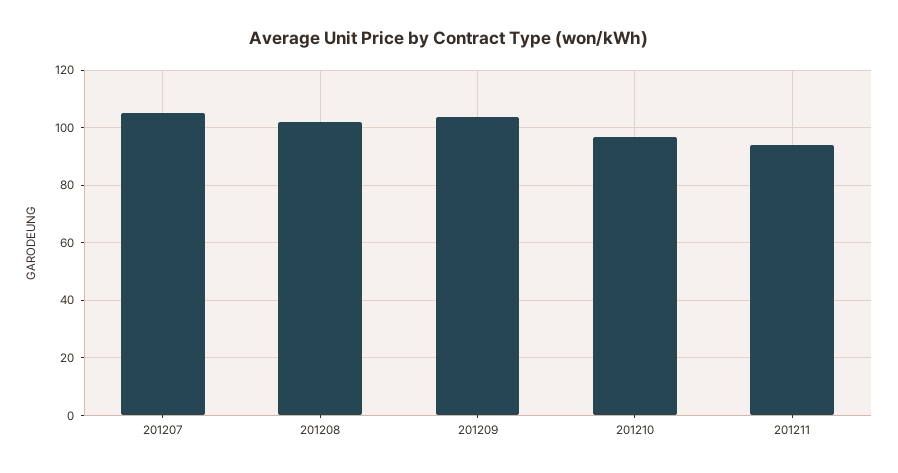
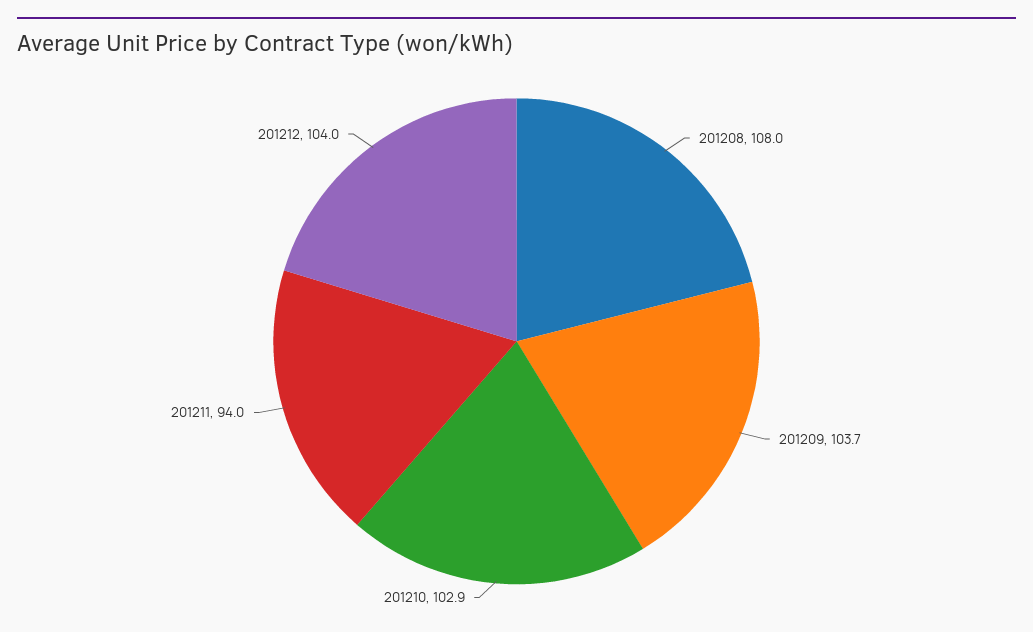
201207: 105 -> none
201208: 102.5 -> 108
201210: 97.5 -> 102.9
201212: none -> 104

